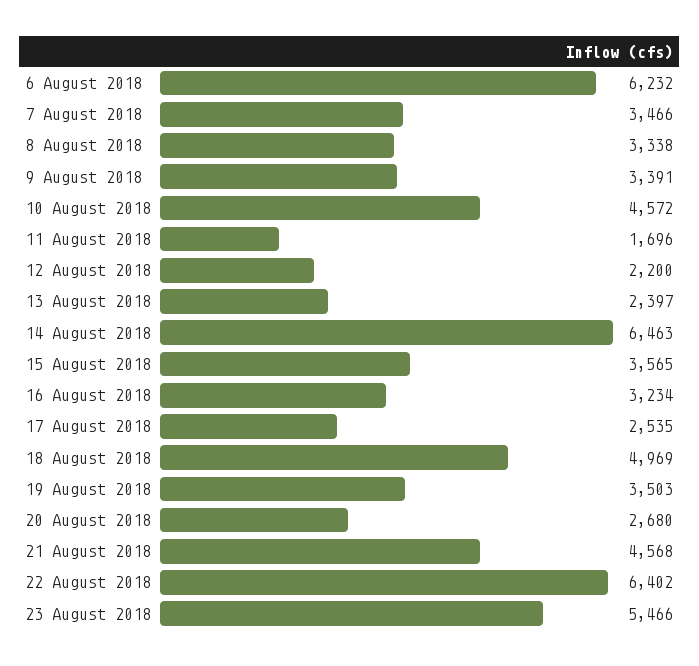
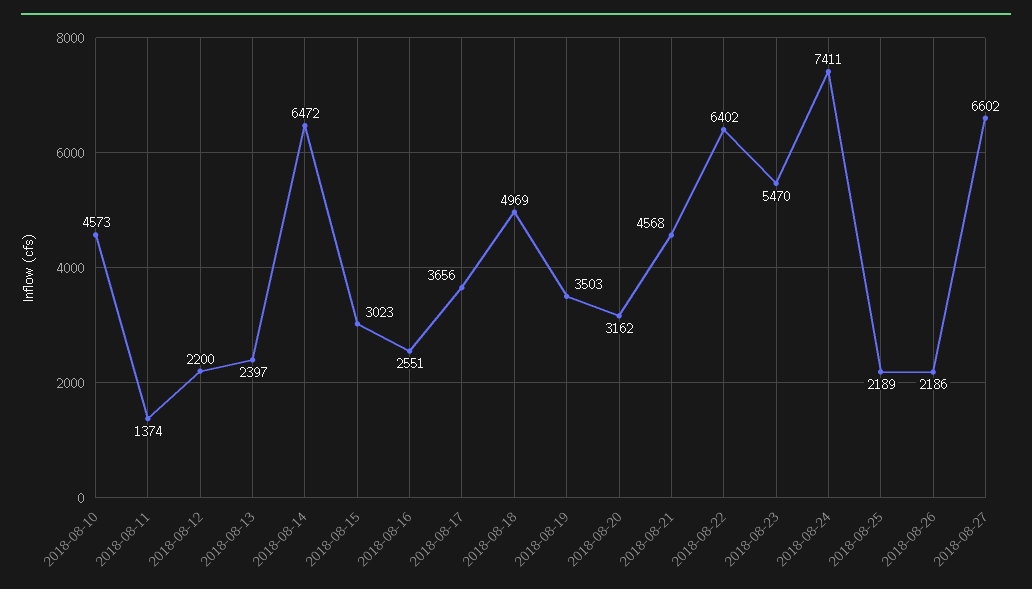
6 August 2018: 6232 -> none
7 August 2018: 3466 -> none
8 August 2018: 3338 -> none
9 August 2018: 3391 -> none
10 August 2018: 4572 -> 4573
11 August 2018: 1696 -> 1374
14 August 2018: 6463 -> 6472
15 August 2018: 3565 -> 3023
16 August 2018: 3234 -> 2551
17 August 2018: 2535 -> 3656
20 August 2018: 2680 -> 3162
23 August 2018: 5466 -> 5470
2018-08-24: none -> 7411
2018-08-25: none -> 2189
2018-08-26: none -> 2186
2018-08-27: none -> 6602

